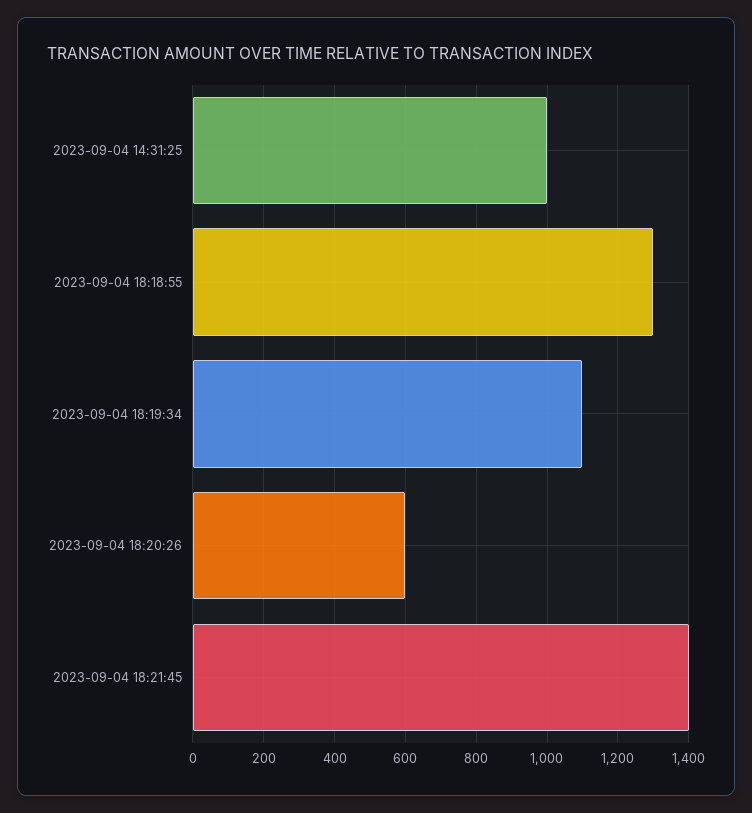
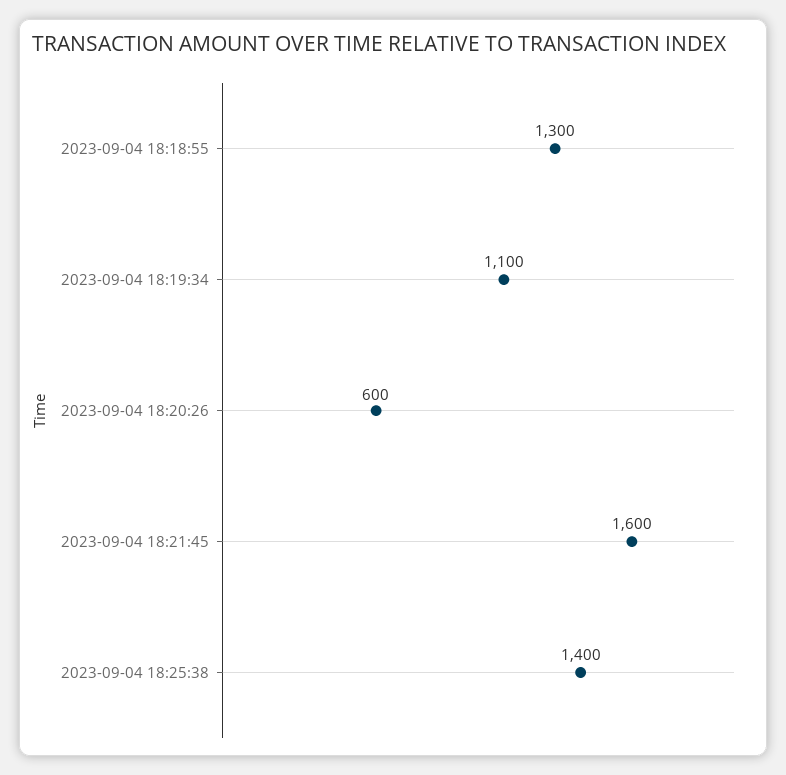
2023-09-04 14:31:25: 1000 -> none
2023-09-04 18:21:45: 1400 -> 1600
2023-09-04 18:25:38: none -> 1400

